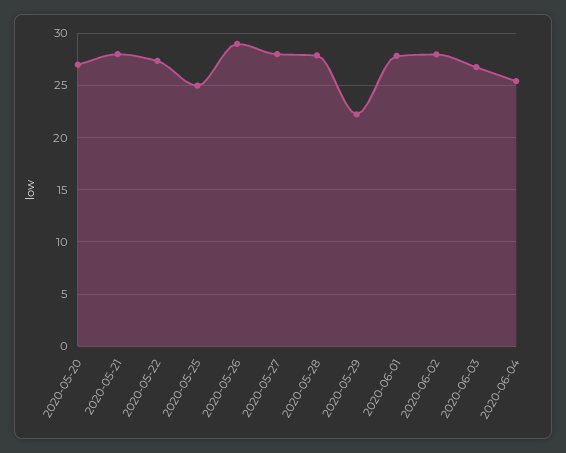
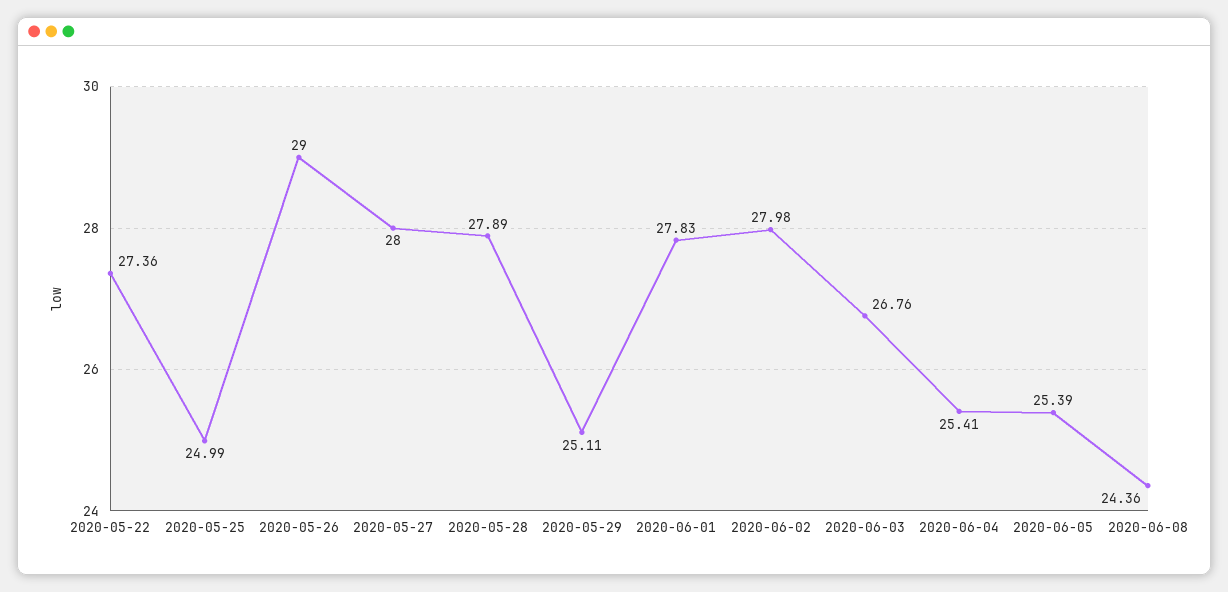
2020-05-20: 27 -> none
2020-05-21: 28 -> none
2020-05-29: 22 -> 25.11
2020-06-05: none -> 25.39
2020-06-08: none -> 24.36

